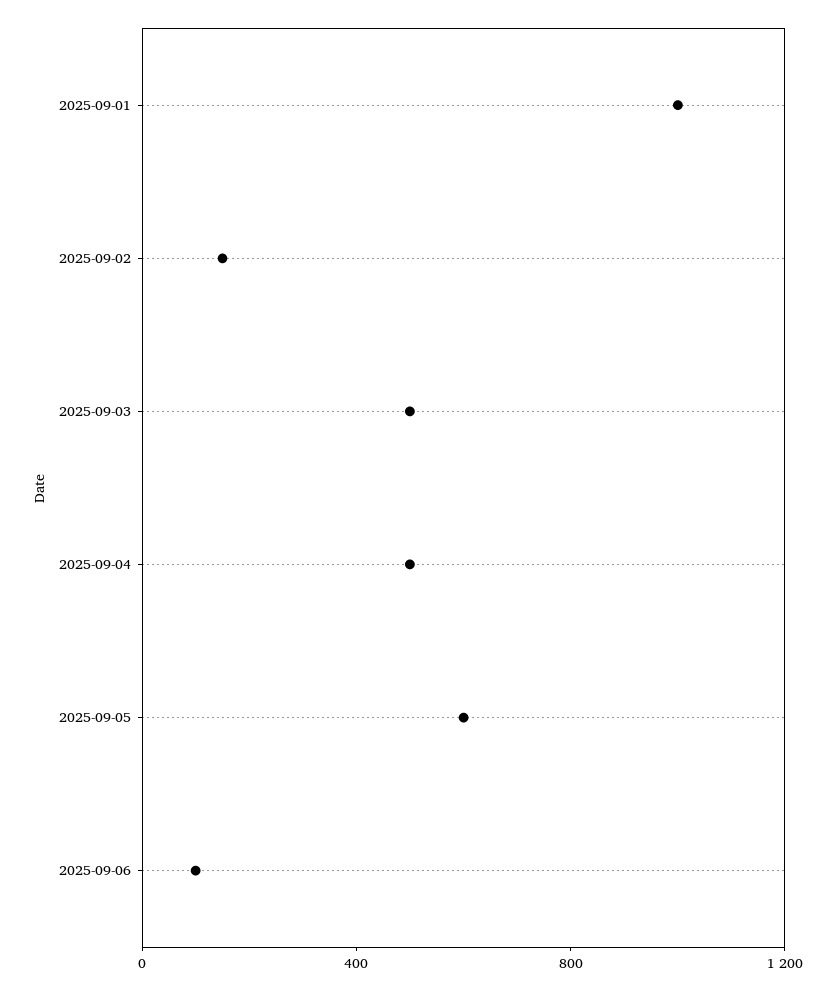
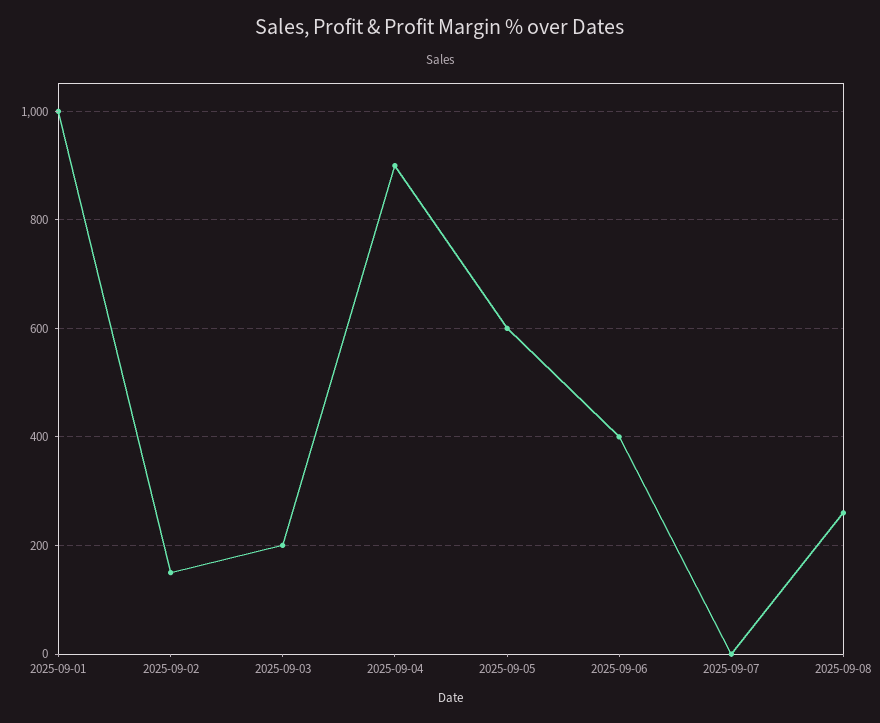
2025-09-03: 500 -> 200
2025-09-04: 500 -> 900
2025-09-06: 100 -> 400
2025-09-07: none -> 0
2025-09-08: none -> 260

